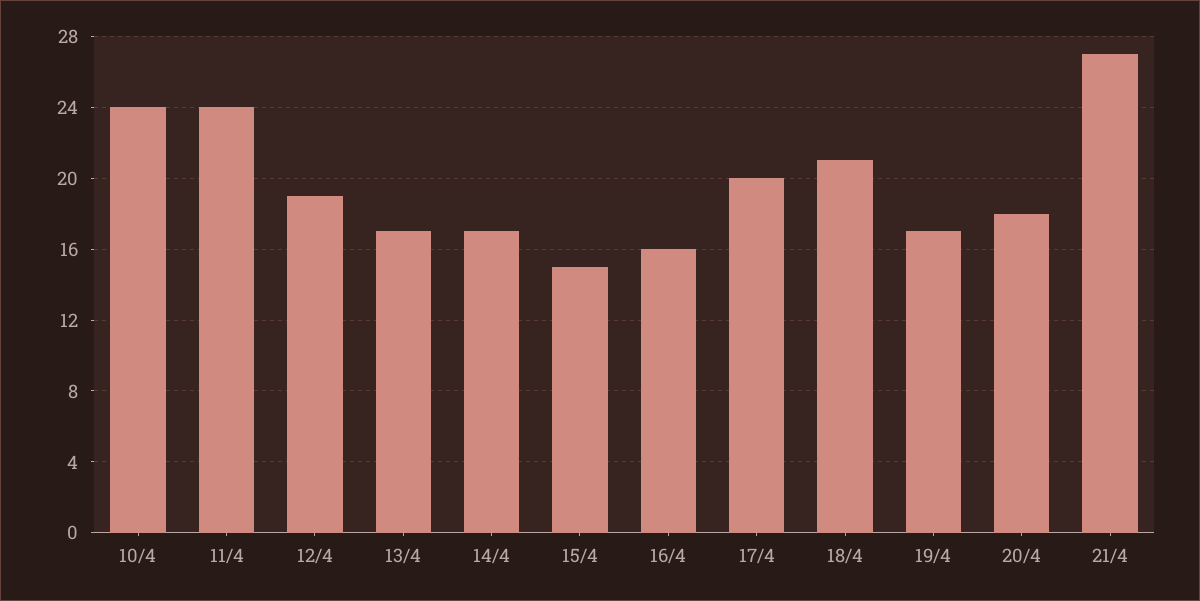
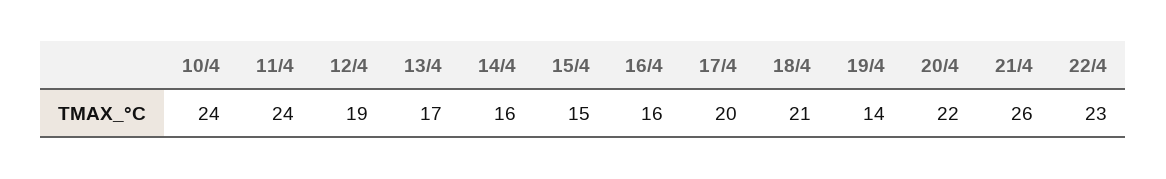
14/4: 17 -> 16
19/4: 17 -> 14
20/4: 18 -> 22
21/4: 27 -> 26
22/4: none -> 23

